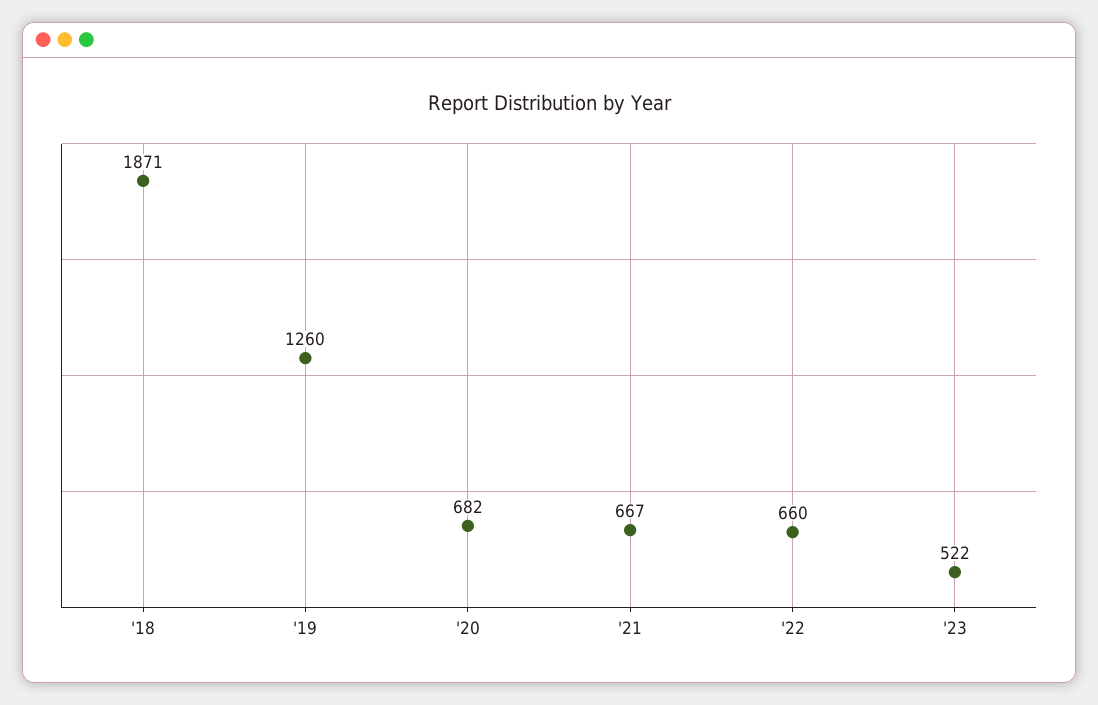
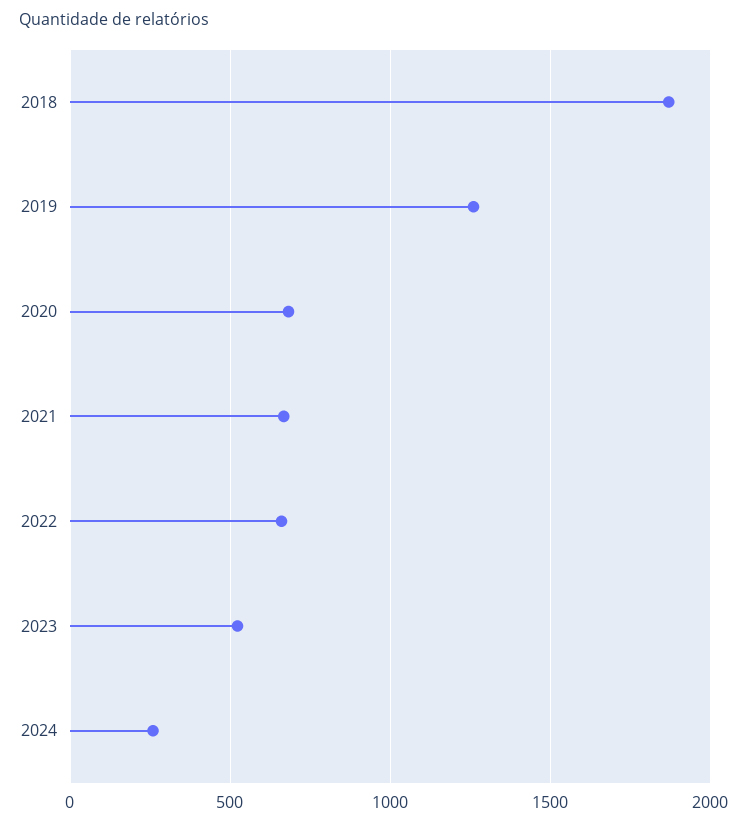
2024: none -> 250

